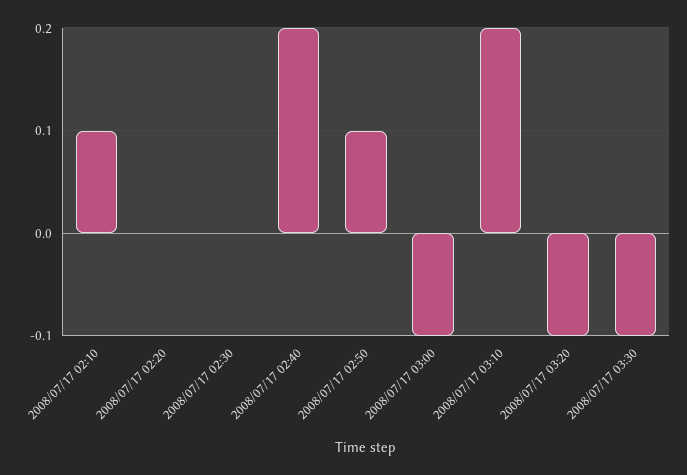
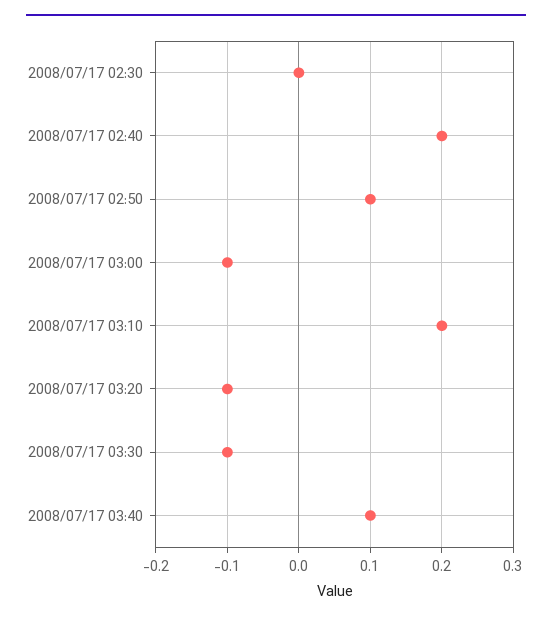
2008/07/17 02:10: 0.1 -> none
2008/07/17 02:20: 0 -> none
2008/07/17 03:40: none -> 0.1

